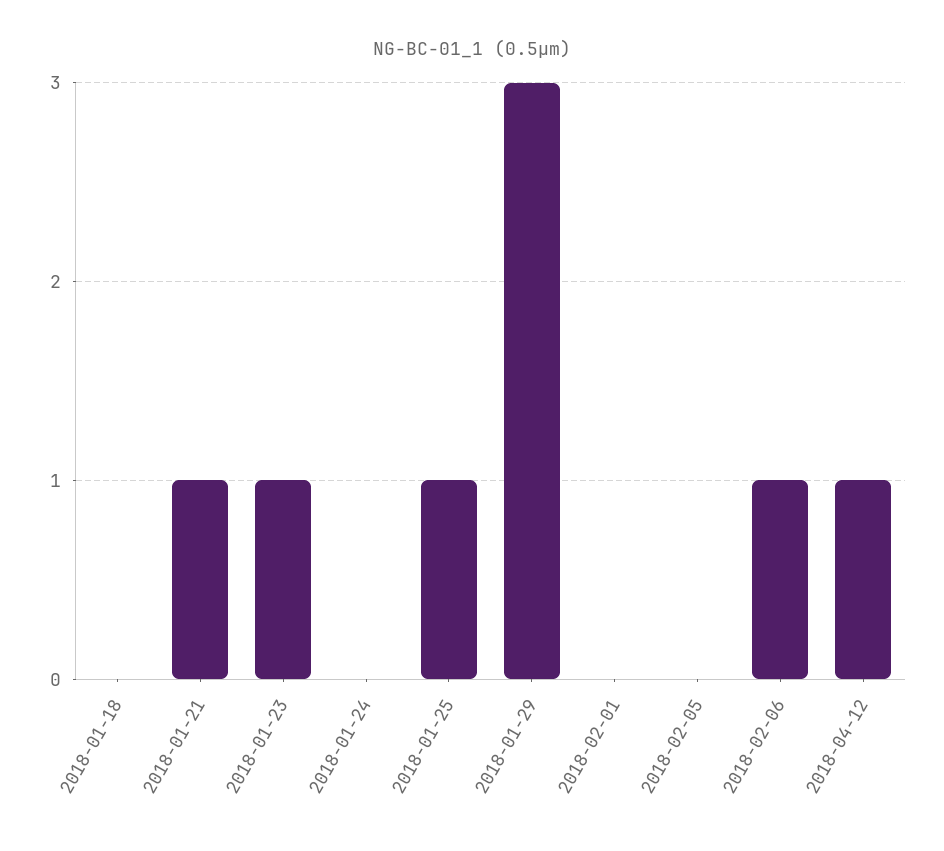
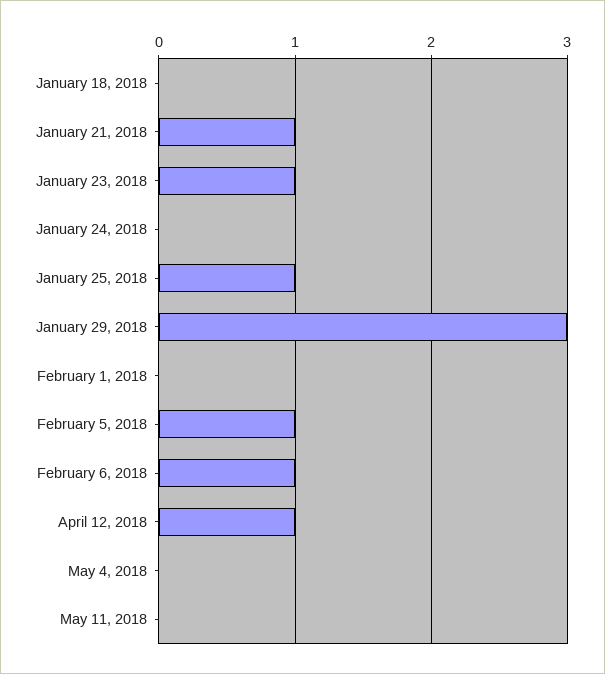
2018-02-05: 0 -> 1
May 4, 2018: none -> 0
May 11, 2018: none -> 0

